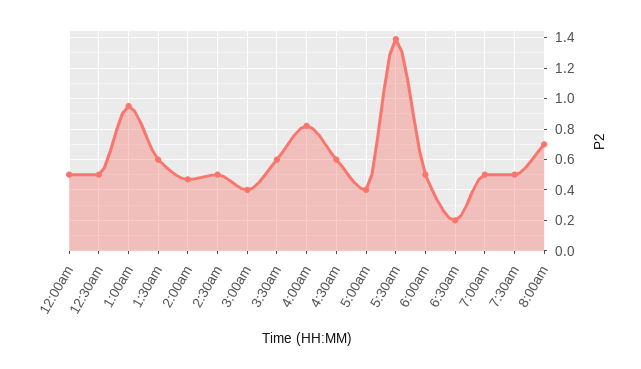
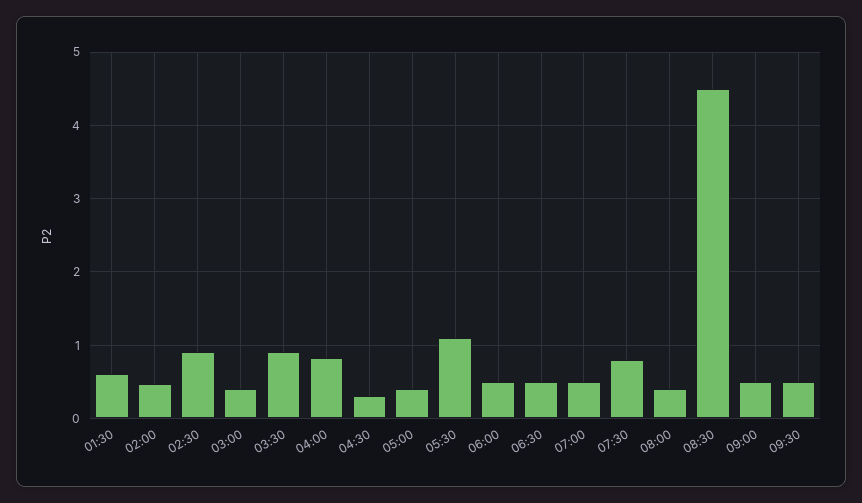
12:00am: 0.5 -> none
12:30am: 0.5 -> none
1:00am: 0.95 -> none
2:30am: 0.5 -> 0.9
3:30am: 0.6 -> 0.9
4:30am: 0.6 -> 0.3
5:30am: 1.4 -> 1.1
6:30am: 0.2 -> 0.5
7:30am: 0.5 -> 0.8
8:00am: 0.7 -> 0.4
08:30: none -> 4.5
09:00: none -> 0.5
09:30: none -> 0.5

